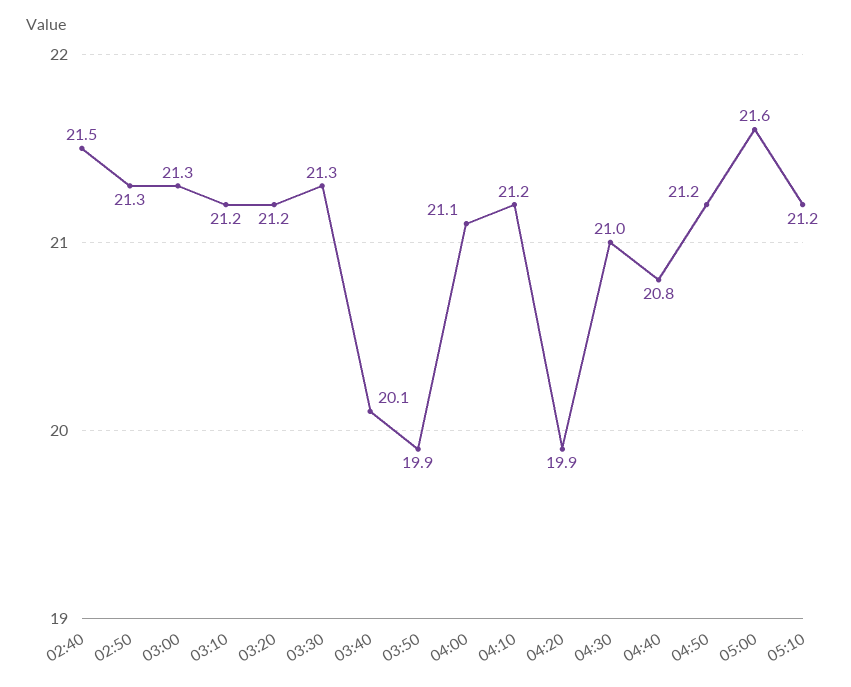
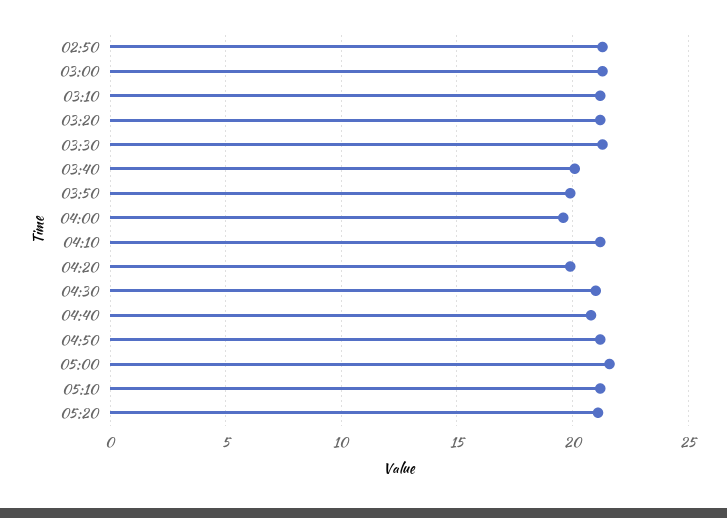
02:40: 21.5 -> none
04:00: 21.1 -> 19.5
05:20: none -> 21

